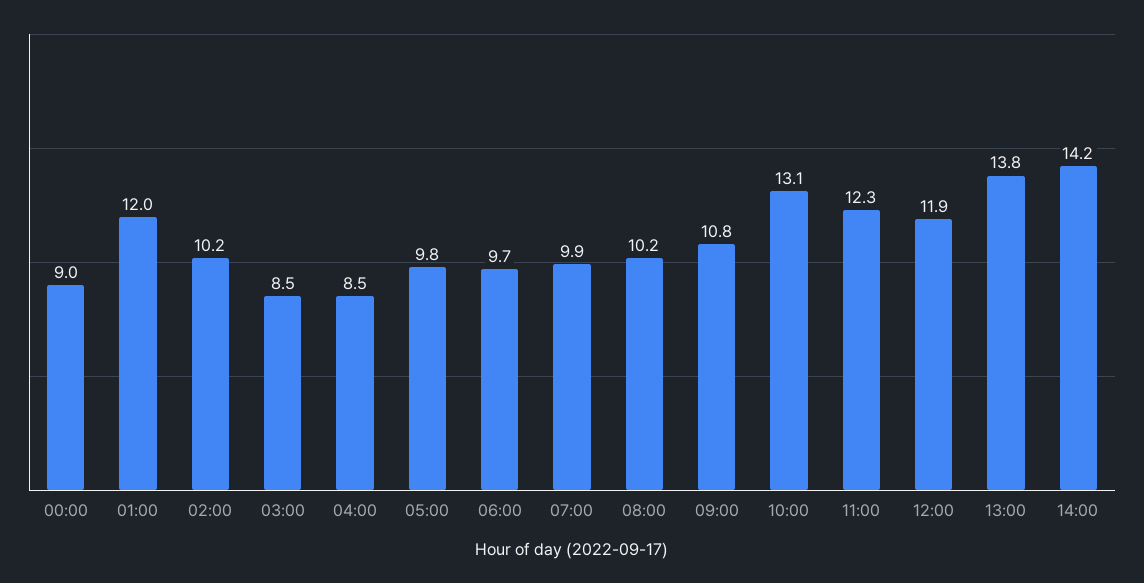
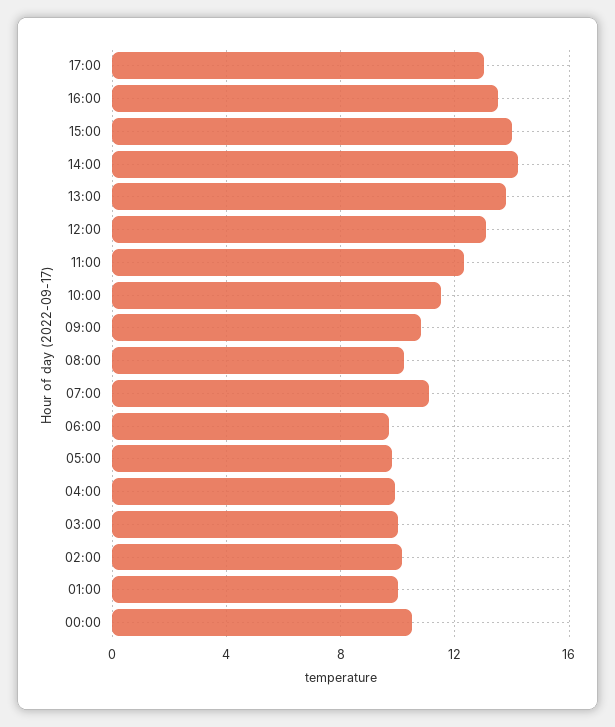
00:00: 9 -> 10.5
01:00: 12 -> 10
03:00: 8.5 -> 10
04:00: 8.5 -> 10
07:00: 9.9 -> 11
10:00: 13.1 -> 11.5
12:00: 11.9 -> 13
17:00: none -> 13
16:00: none -> 13.5
15:00: none -> 14

